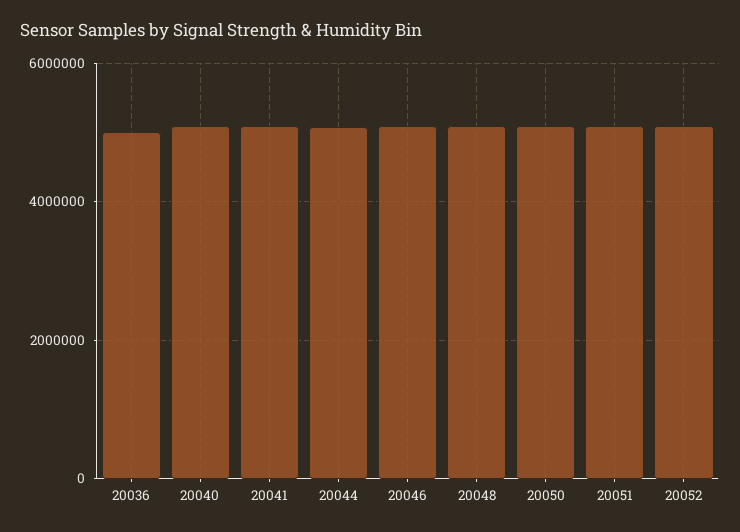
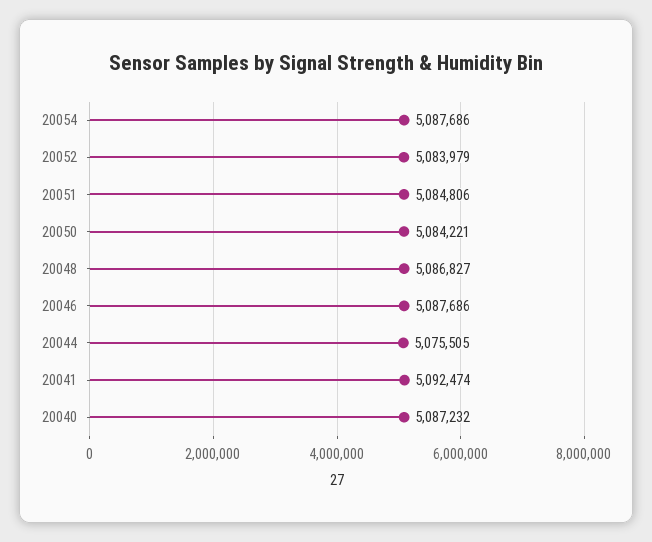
20036: 5000000 -> none
20054: none -> 5087686

